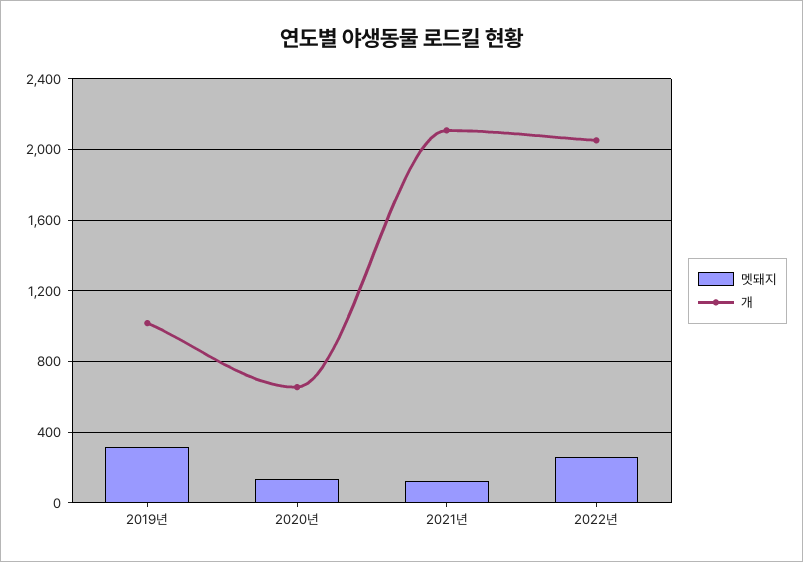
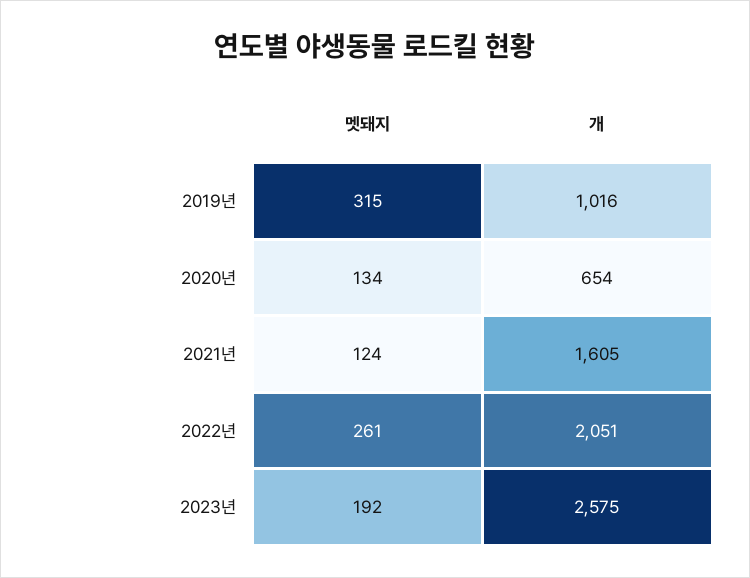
개, 2021년: 2100 -> 1605
멧돼지, 2023년: none -> 192
개, 2023년: none -> 2575

